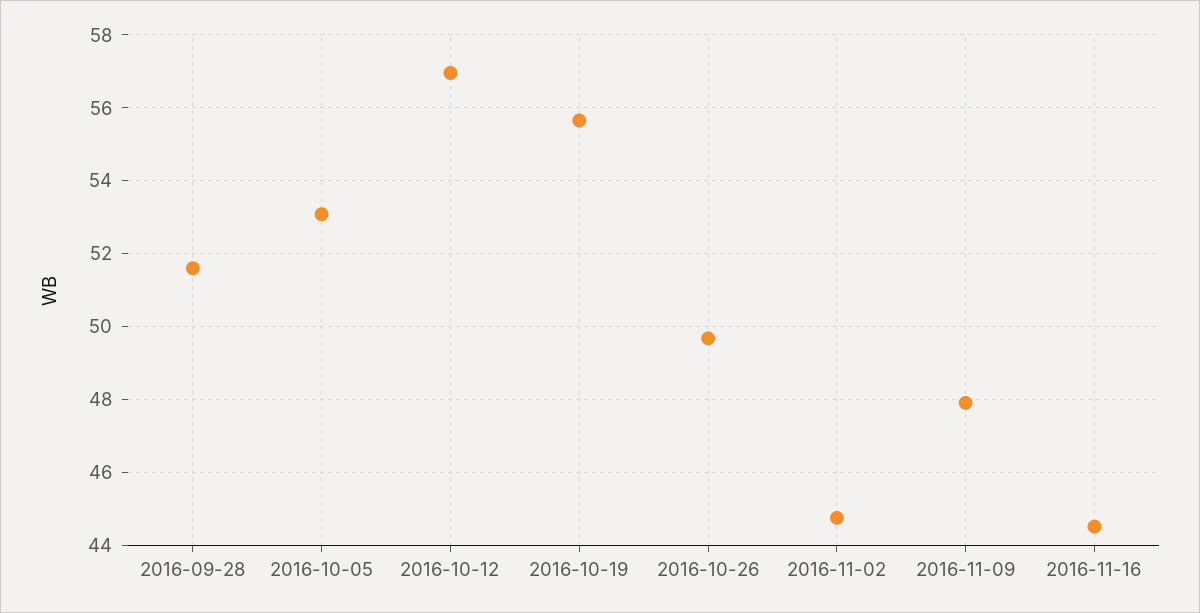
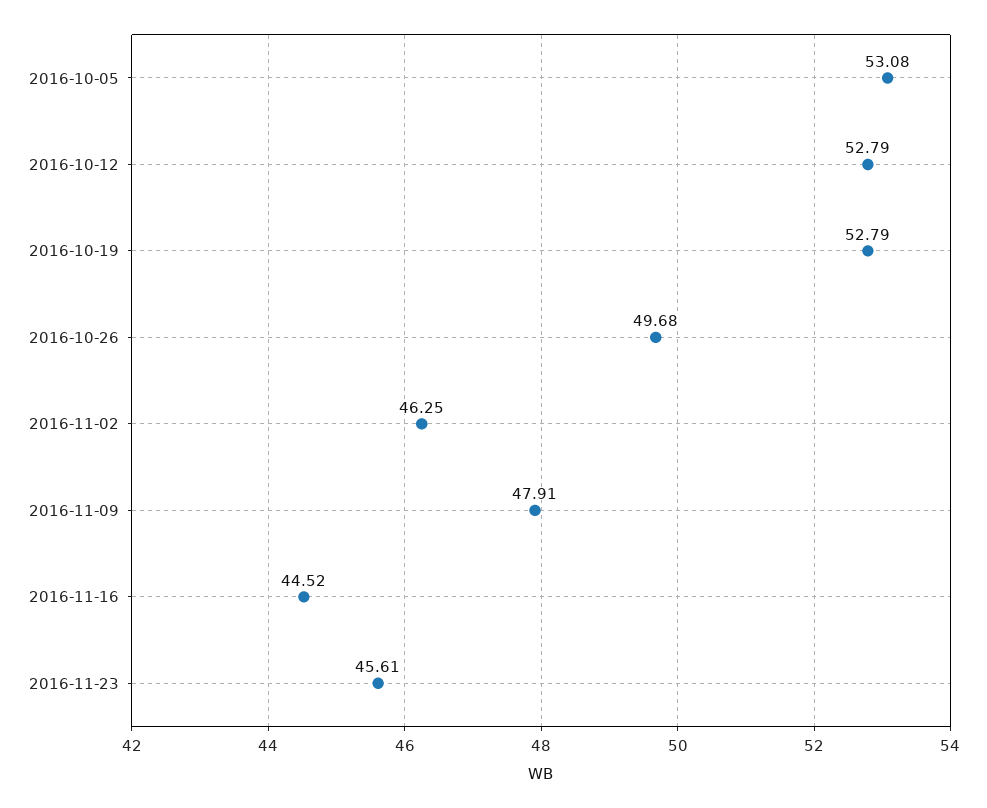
2016-09-28: 51.6 -> none
2016-10-12: 57 -> 52.79
2016-10-19: 55.6 -> 52.79
2016-11-02: 44.8 -> 46.25
2016-11-23: none -> 45.61

